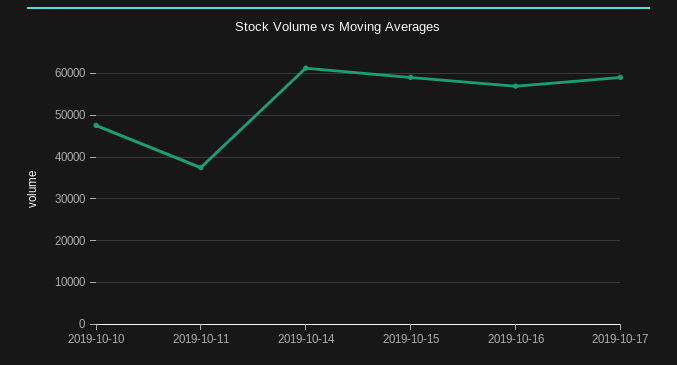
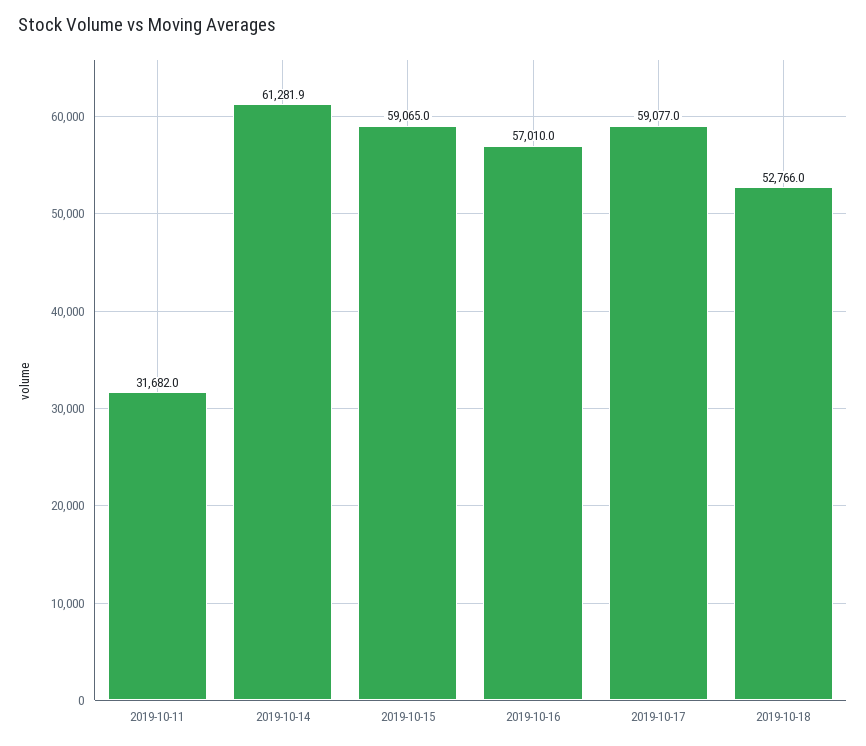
2019-10-10: 48000 -> none
2019-10-11: 38000 -> 31682
2019-10-18: none -> 52766

